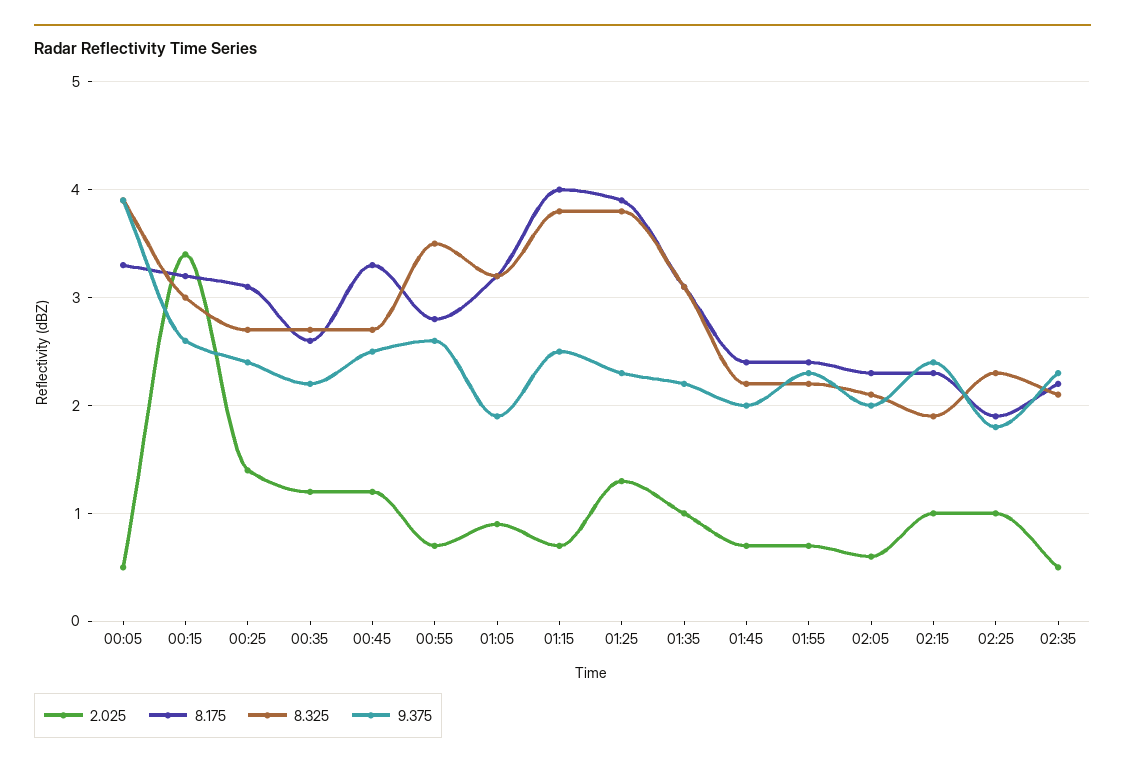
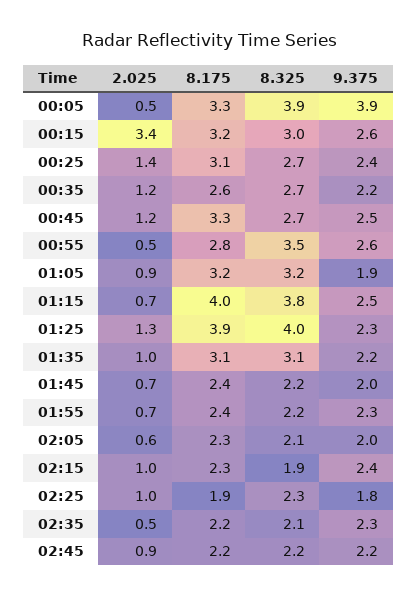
2.025, 00:55: 0.7 -> 0.5
8.325, 01:25: 3.8 -> 4
2.025, 02:45: none -> 0.9
8.175, 02:45: none -> 2.2
8.325, 02:45: none -> 2.2
9.375, 02:45: none -> 2.2

